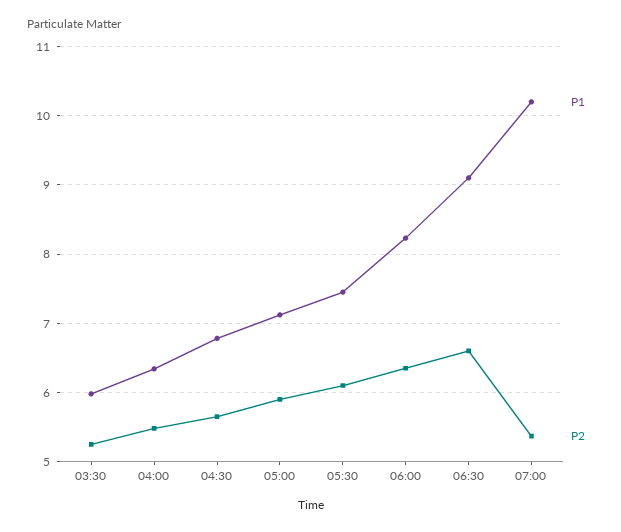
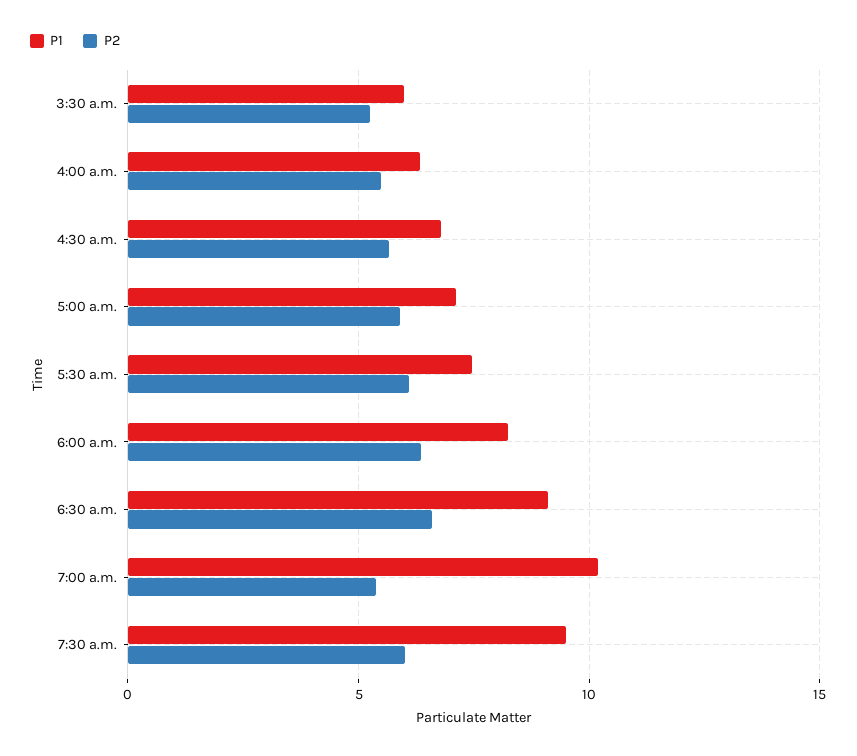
P1, 7:30 a.m.: none -> 9.5
P2, 7:30 a.m.: none -> 6

